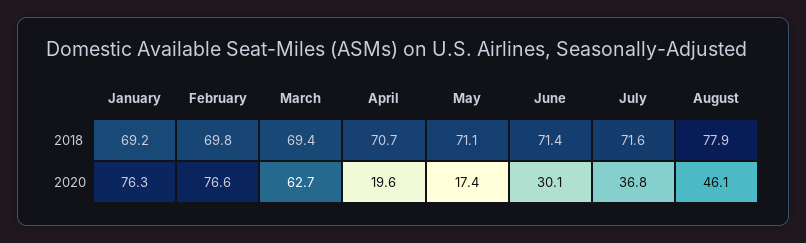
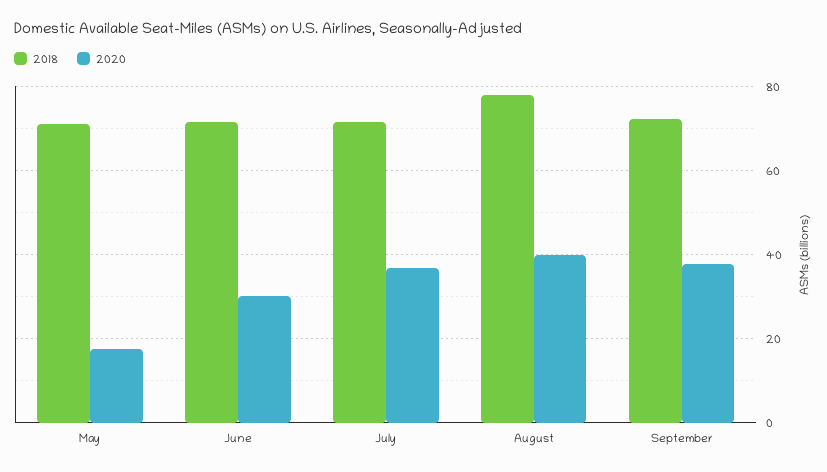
2018, January: 69.2 -> none
2018, February: 69.8 -> none
2018, March: 69.4 -> none
2018, April: 70.7 -> none
2020, January: 76.3 -> none
2020, February: 76.6 -> none
2020, March: 62.7 -> none
2020, April: 19.6 -> none
2020, August: 46.1 -> 40
2018, September: none -> 72
2020, September: none -> 38

